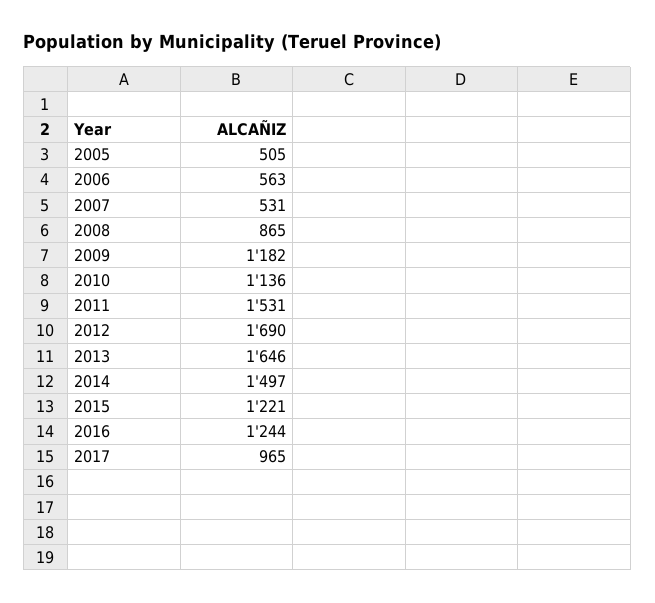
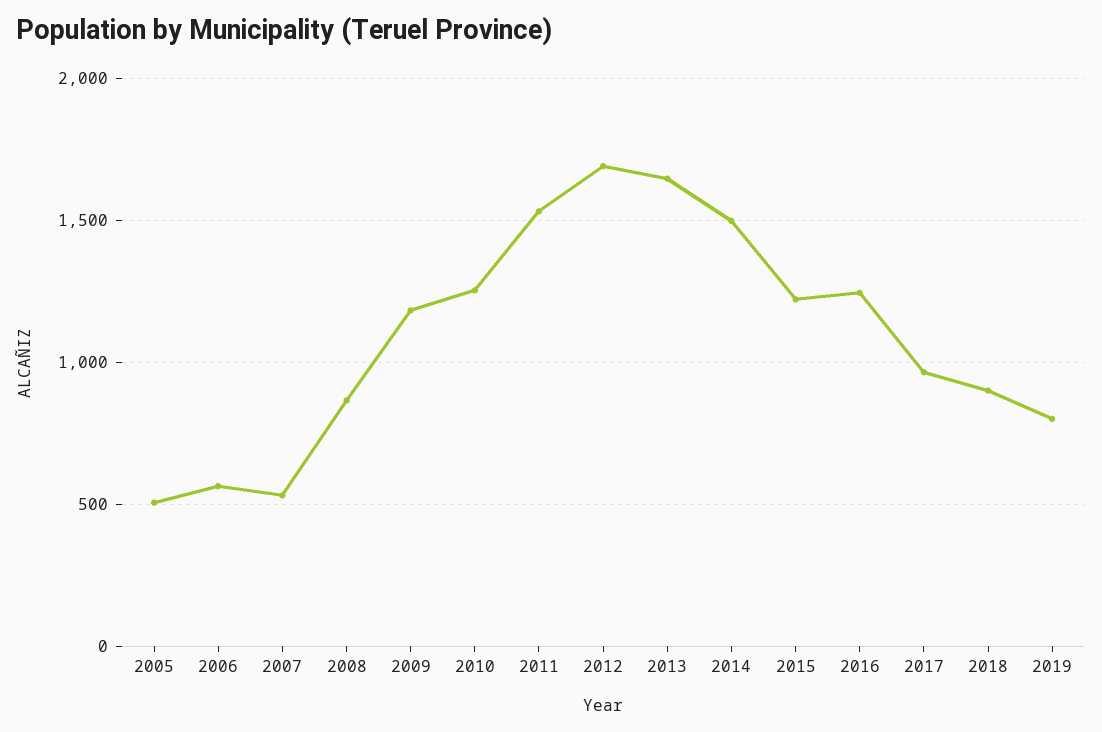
2010: 1136 -> 1250
2018: none -> 900
2019: none -> 800

